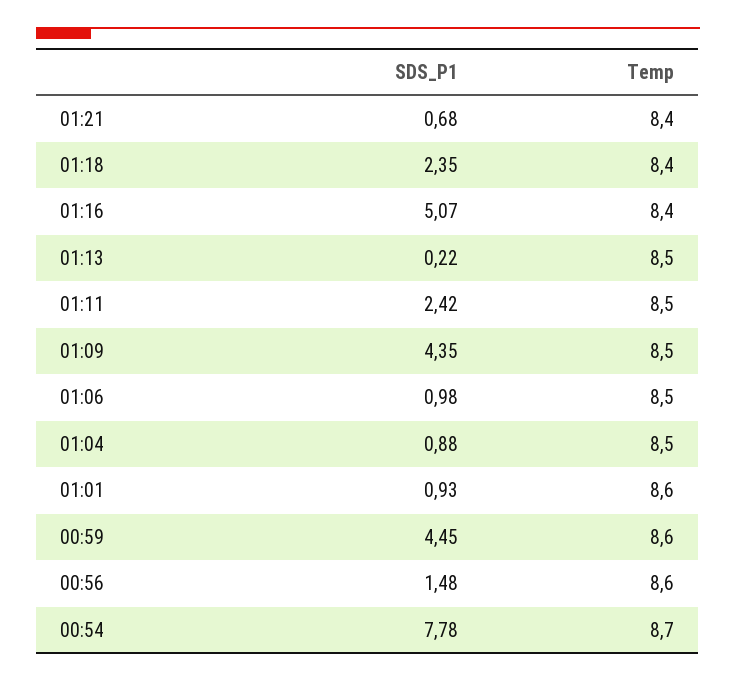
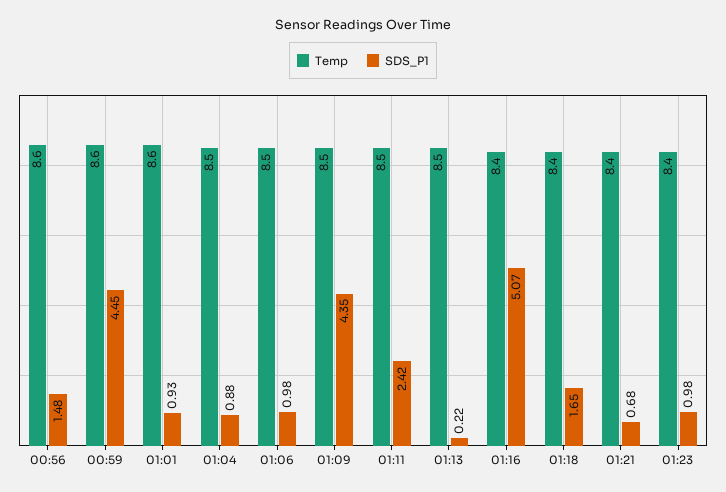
SDS_P1, 01:18: 2.35 -> 1.65
SDS_P1, 00:54: 7.78 -> none
Temp, 00:54: 8.7 -> none
Temp, 01:23: none -> 8.4
SDS_P1, 01:23: none -> 0.98

